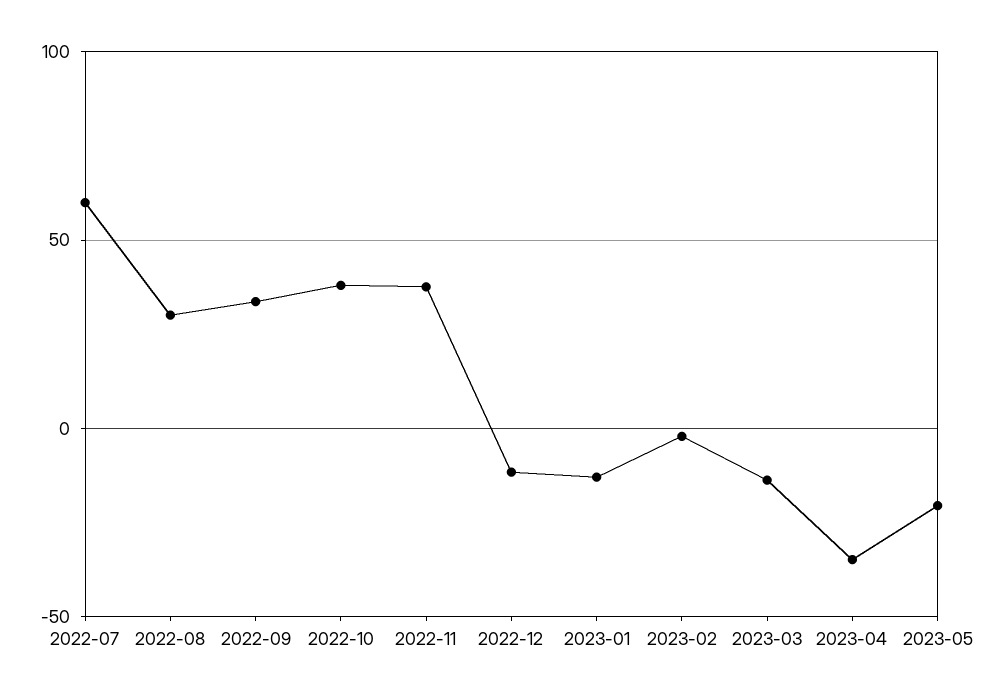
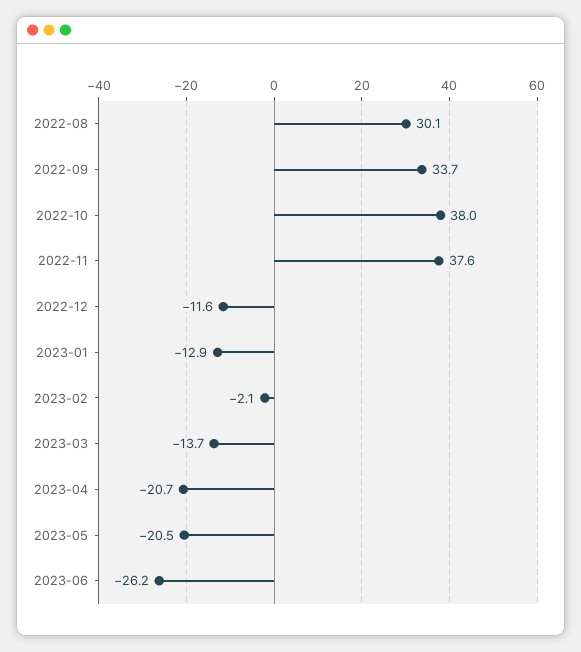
2022-07: 60 -> none
2023-04: -35 -> -20.7
2023-06: none -> -26.2

